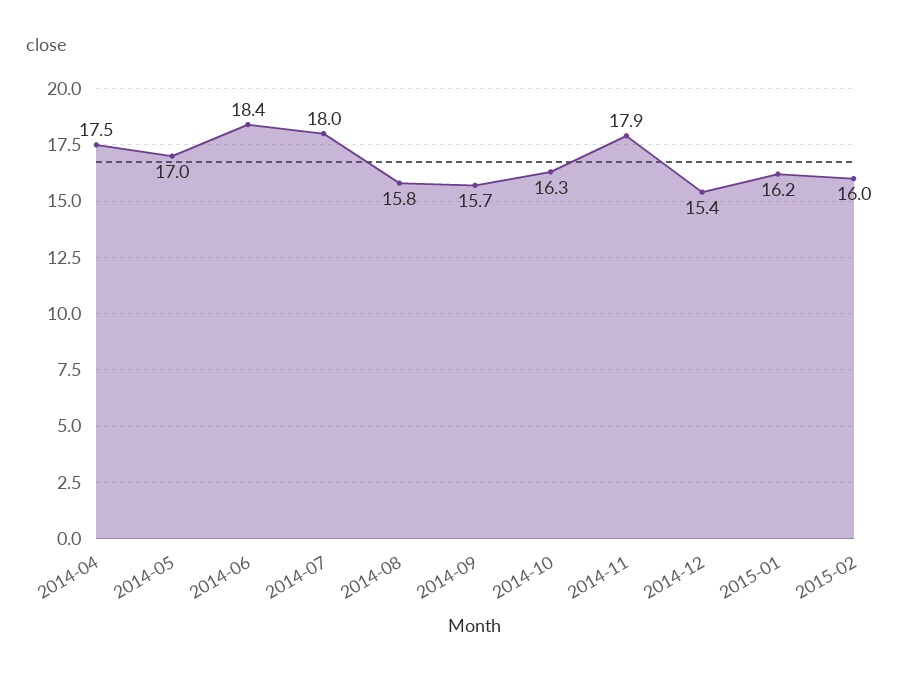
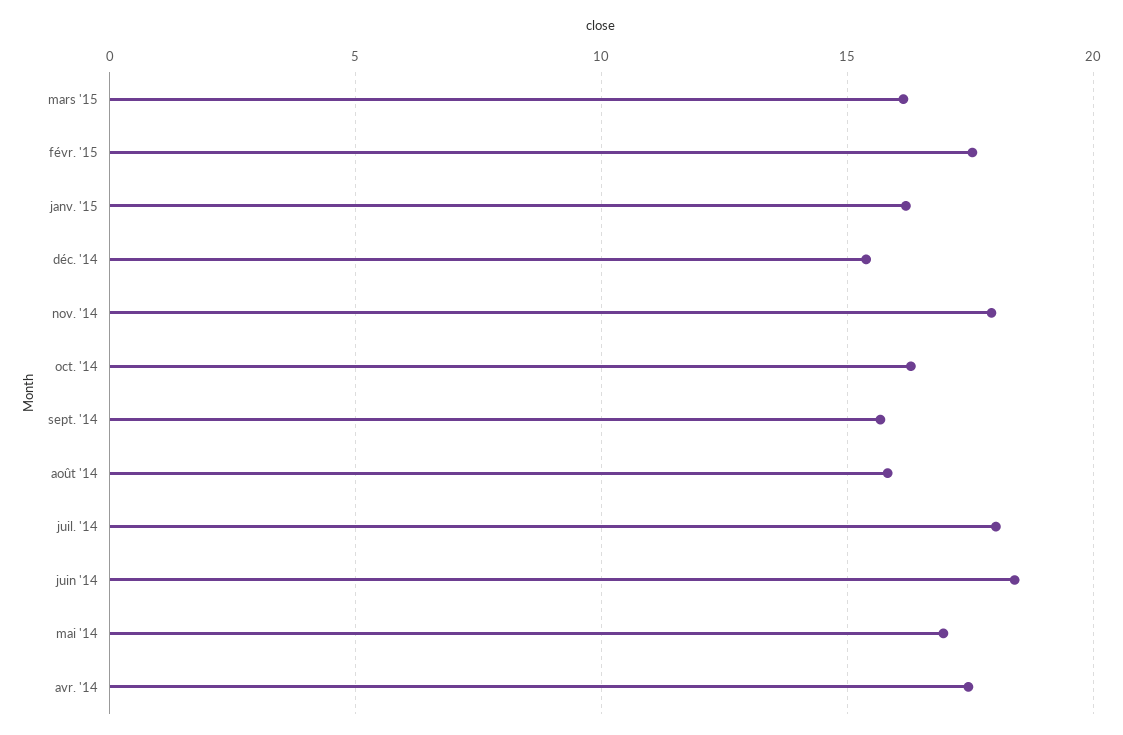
2015-02: 16 -> 17.5
mars '15: none -> 16

